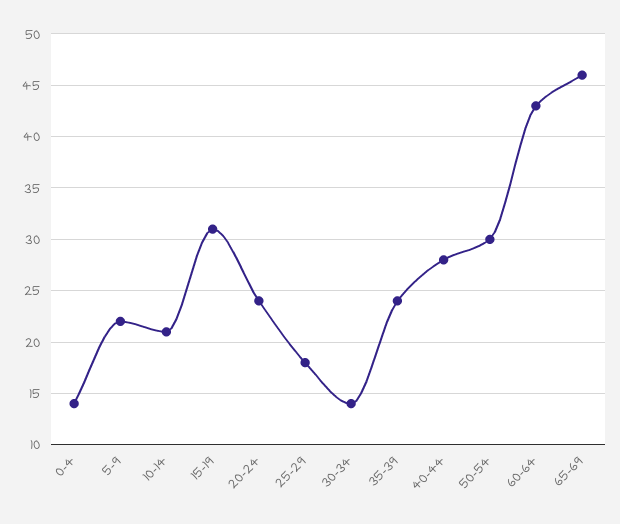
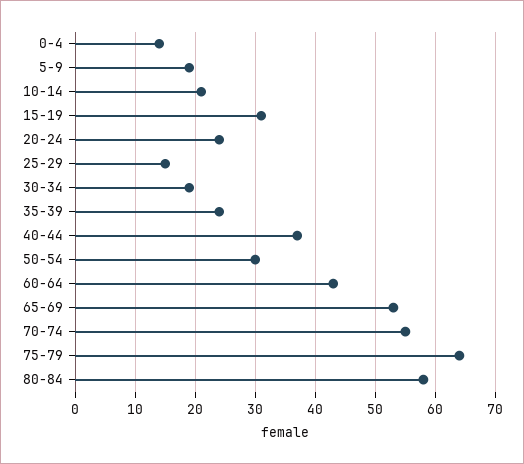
5-9: 22 -> 19
25-29: 18 -> 15
30-34: 14 -> 19
40-44: 28 -> 37
65-69: 46 -> 53
70-74: none -> 55
75-79: none -> 64
80-84: none -> 58

